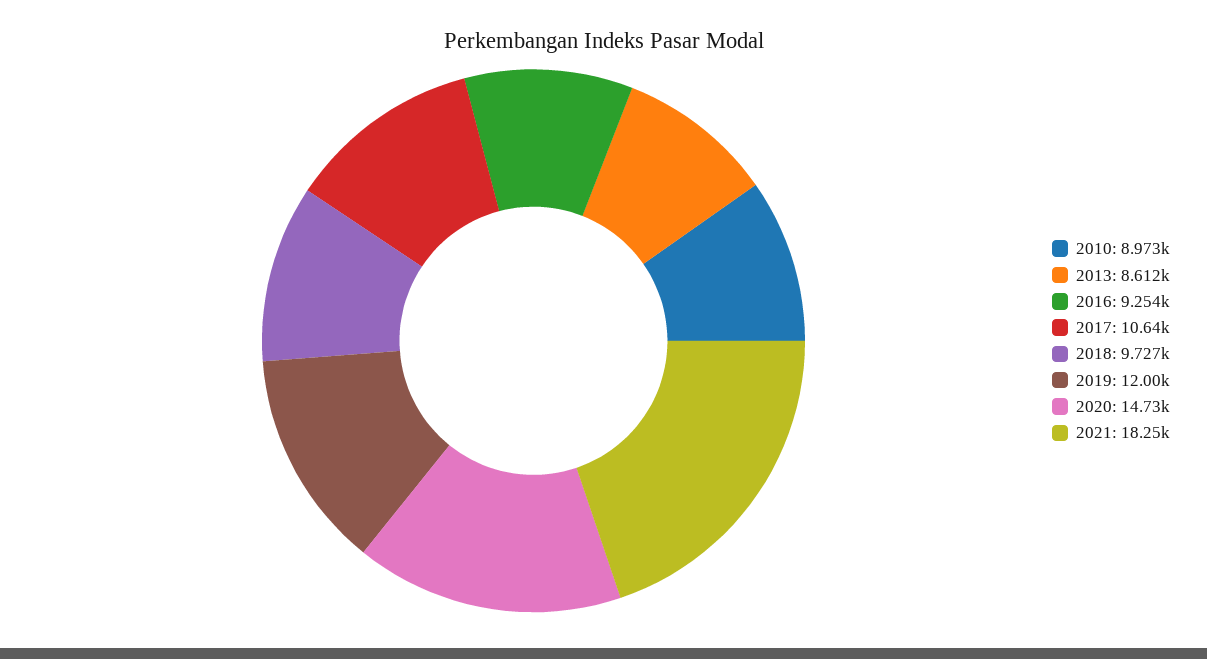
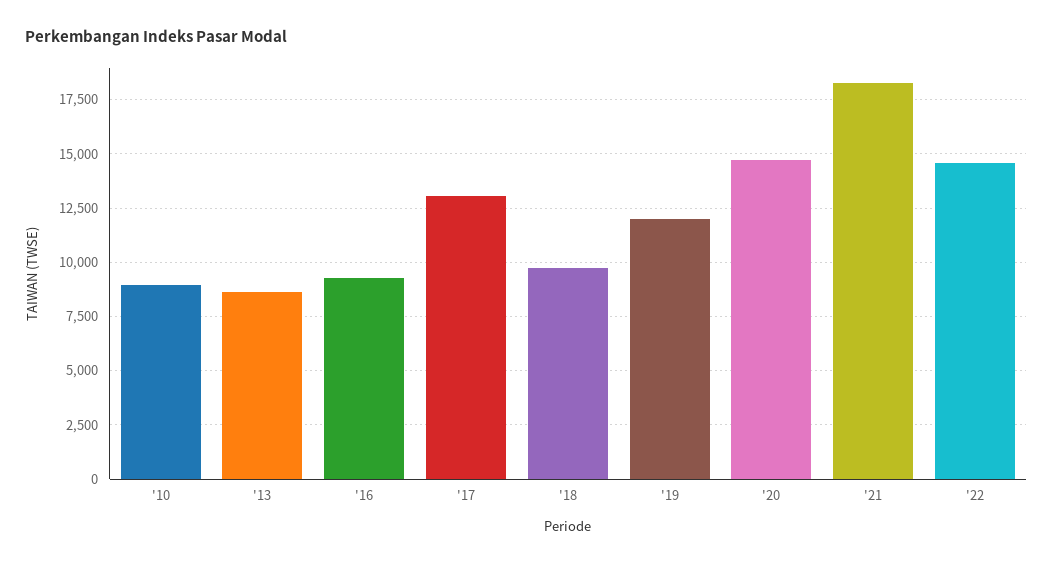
2017: 10640 -> 13000
'22: none -> 14500

